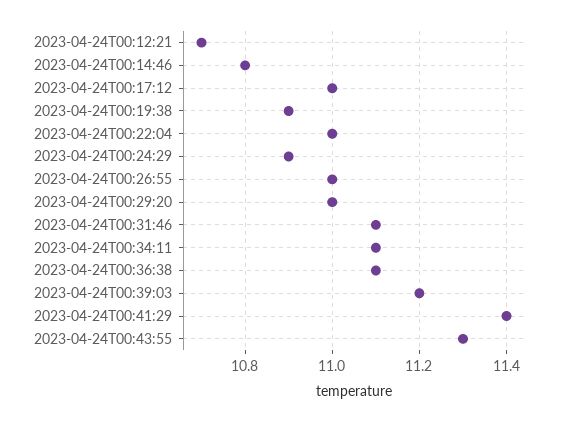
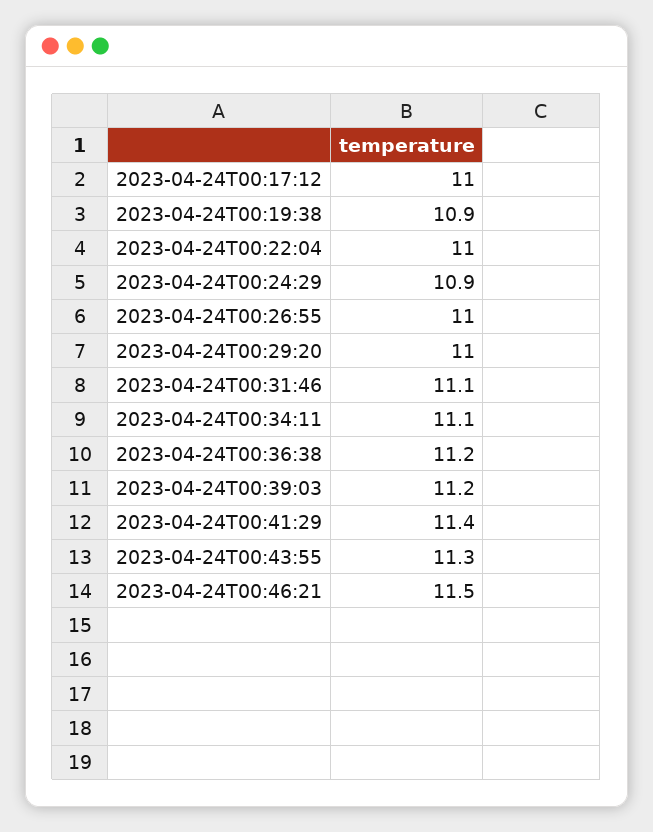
2023-04-24T00:12:21: 10.7 -> none
2023-04-24T00:14:46: 10.8 -> none
2023-04-24T00:36:38: 11.1 -> 11.2
2023-04-24T00:46:21: none -> 11.5

